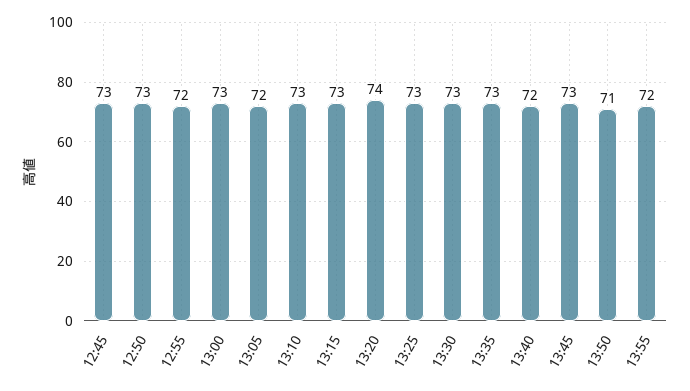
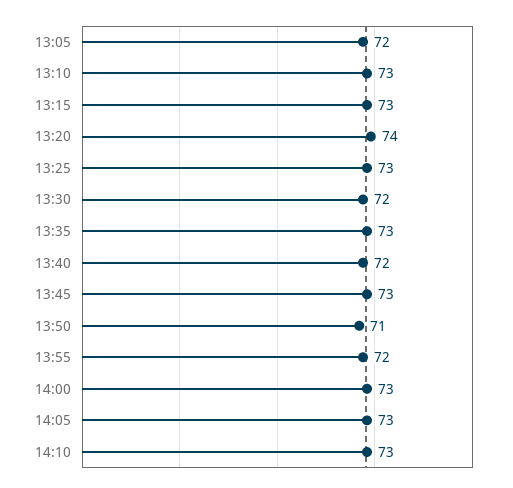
12:45: 73 -> none
12:50: 73 -> none
12:55: 72 -> none
13:00: 73 -> none
13:30: 73 -> 72
14:00: none -> 73
14:05: none -> 73
14:10: none -> 73

